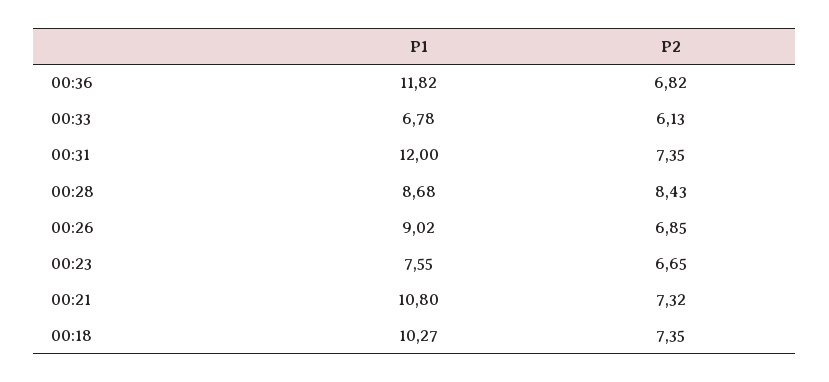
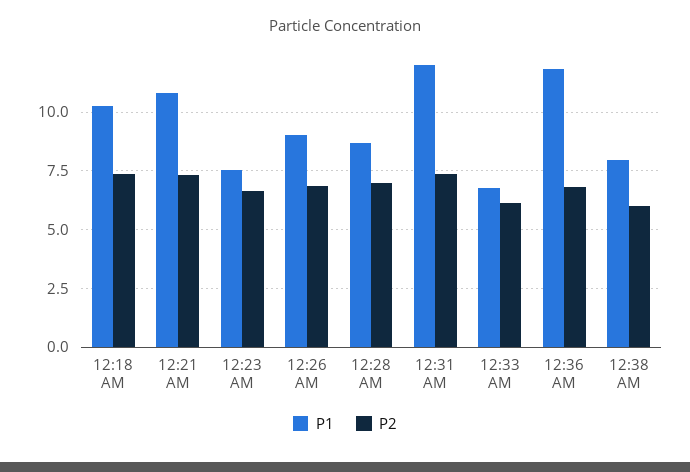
P2, 00:28: 8.43 -> 7
P1, 12:38 AM: none -> 8
P2, 12:38 AM: none -> 6

